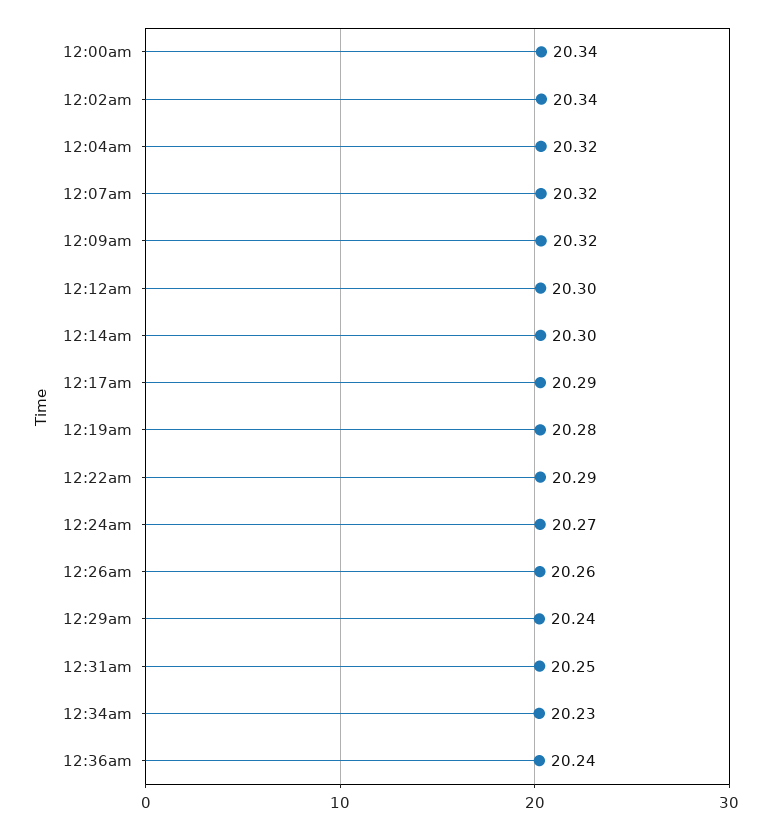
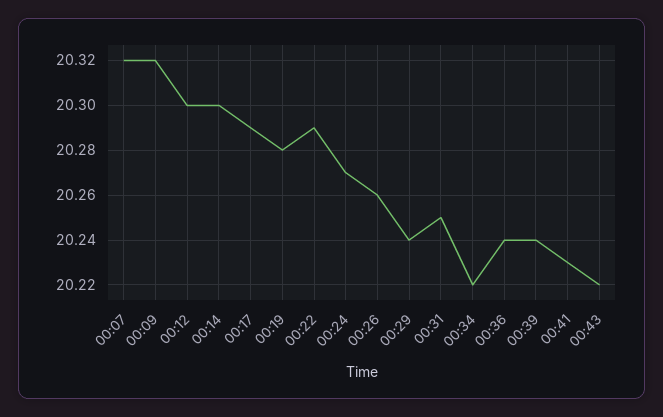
12:00am: 20.34 -> none
12:02am: 20.34 -> none
12:04am: 20.32 -> none
12:34am: 20.23 -> 20.22
00:39: none -> 20.24
00:41: none -> 20.23
00:43: none -> 20.22

